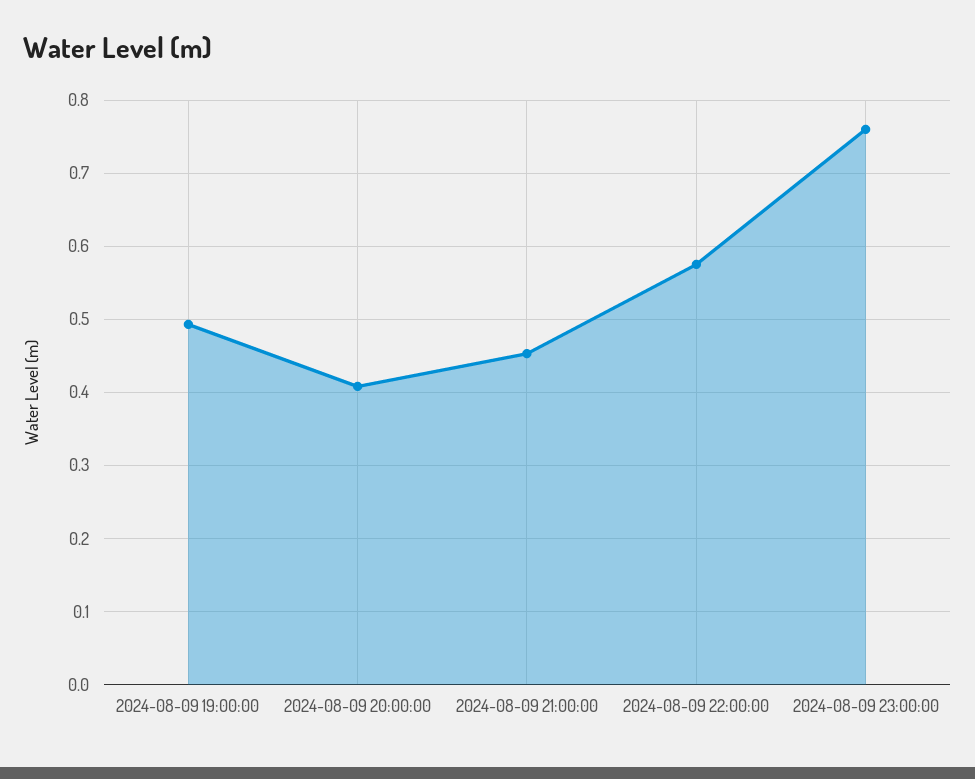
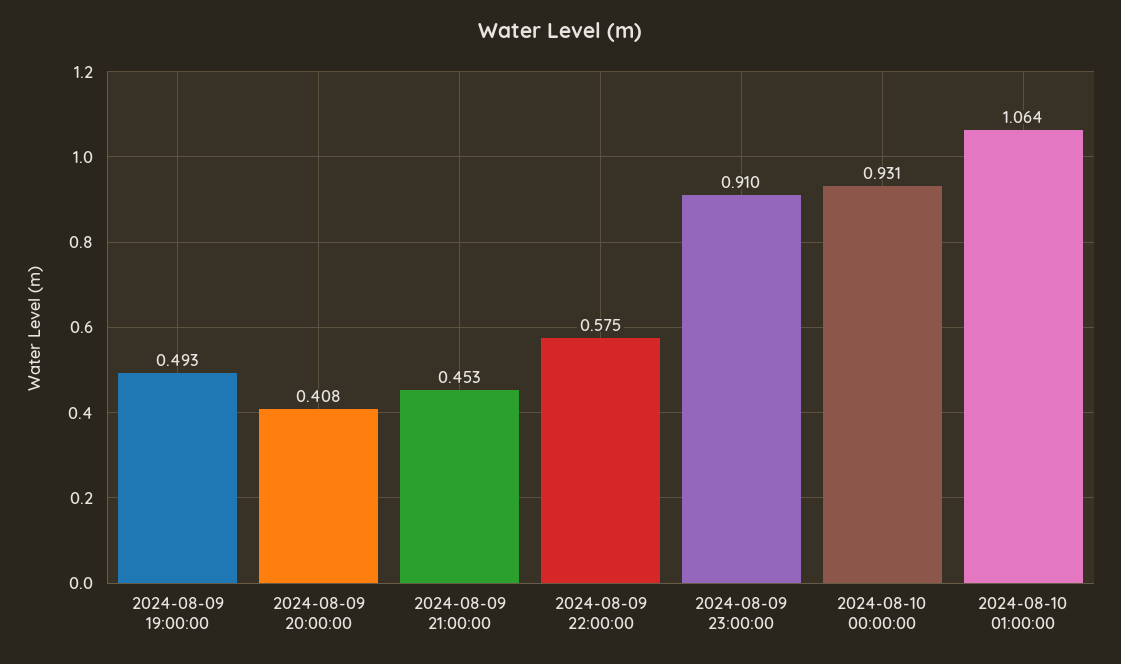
2024-08-09 23:00:00: 0.76 -> 0.91
2024-08-10 00:00:00: none -> 0.931
2024-08-10 01:00:00: none -> 1.064

